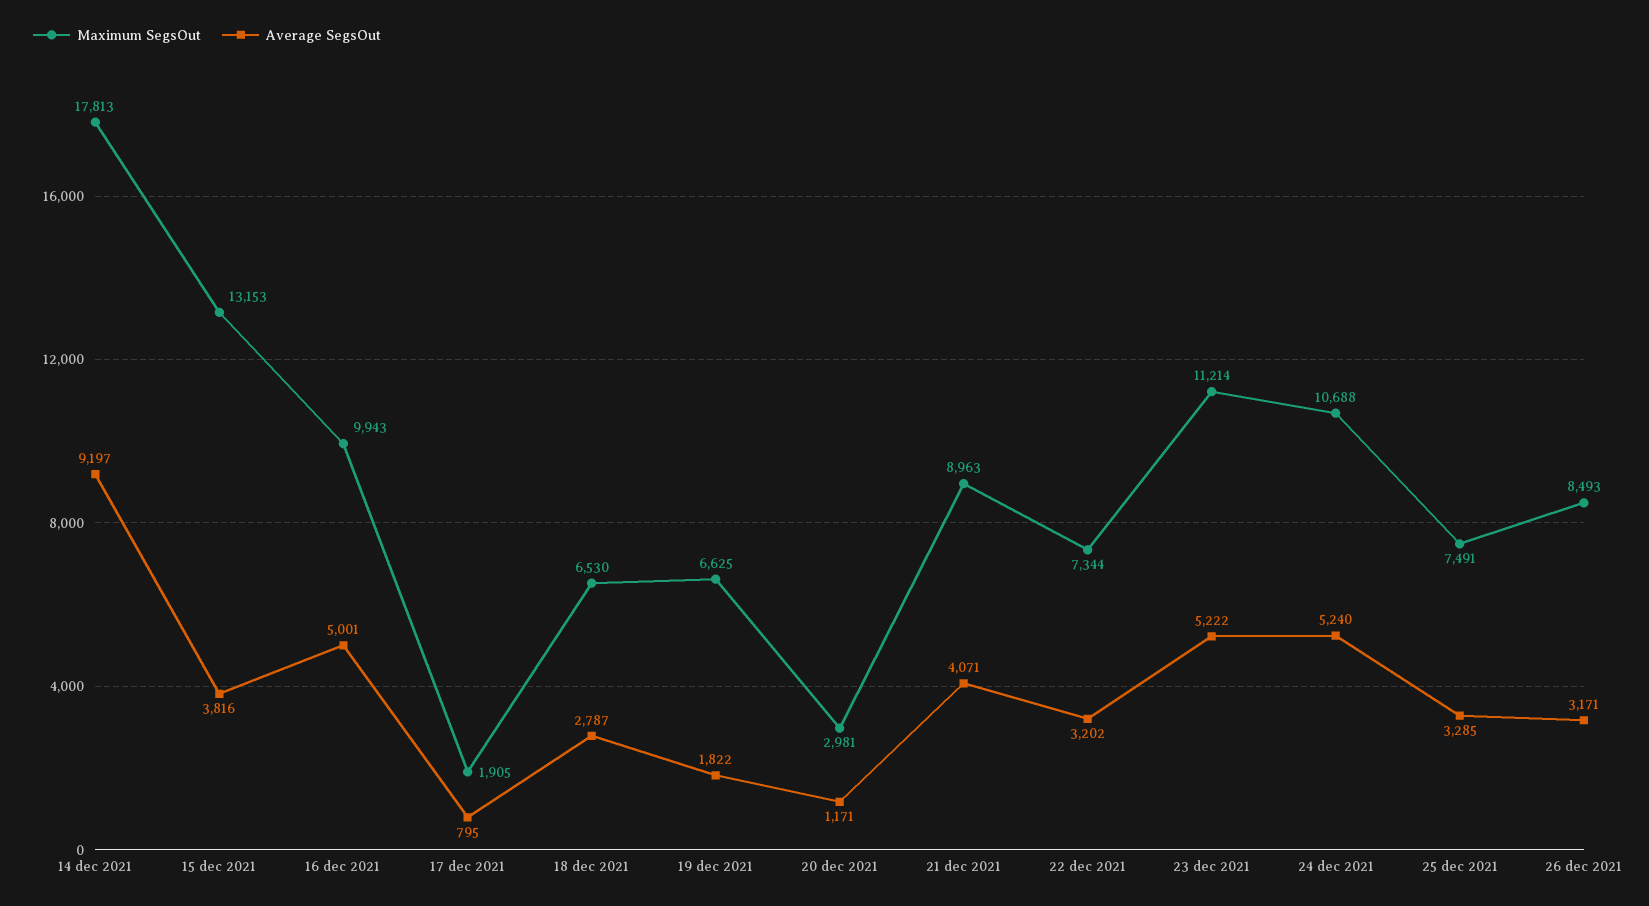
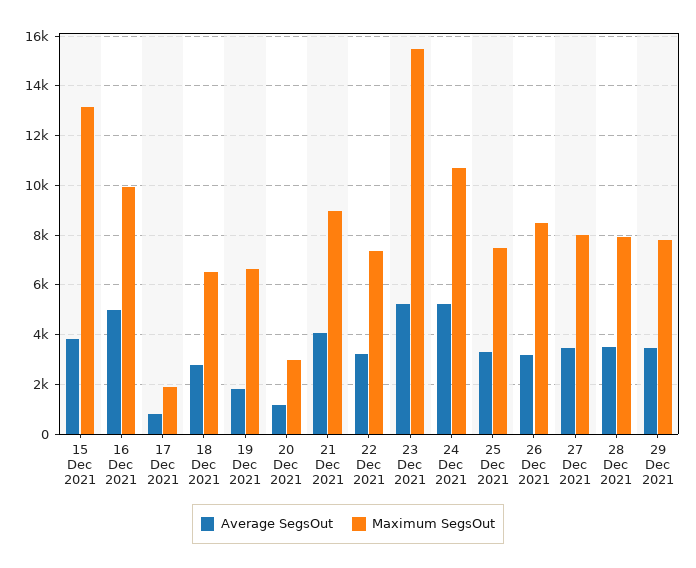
Maximum SegsOut, 14 dec 2021: 17813 -> none
Average SegsOut, 14 dec 2021: 9197 -> none
Maximum SegsOut, 23 dec 2021: 11214 -> 15500
Average SegsOut, 27 Dec 2021: none -> 3500
Maximum SegsOut, 27 Dec 2021: none -> 8000
Average SegsOut, 28 Dec 2021: none -> 3500
Maximum SegsOut, 28 Dec 2021: none -> 8000
Average SegsOut, 29 Dec 2021: none -> 3500
Maximum SegsOut, 29 Dec 2021: none -> 7750

